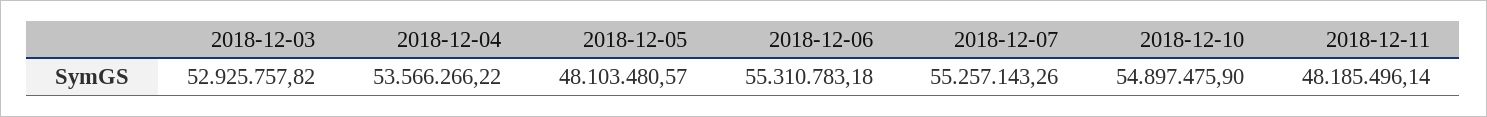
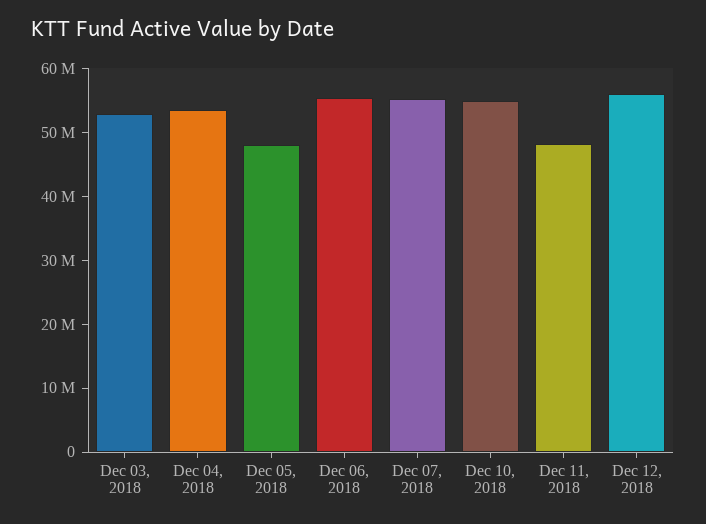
Dec 12, 2018: none -> 56000000

